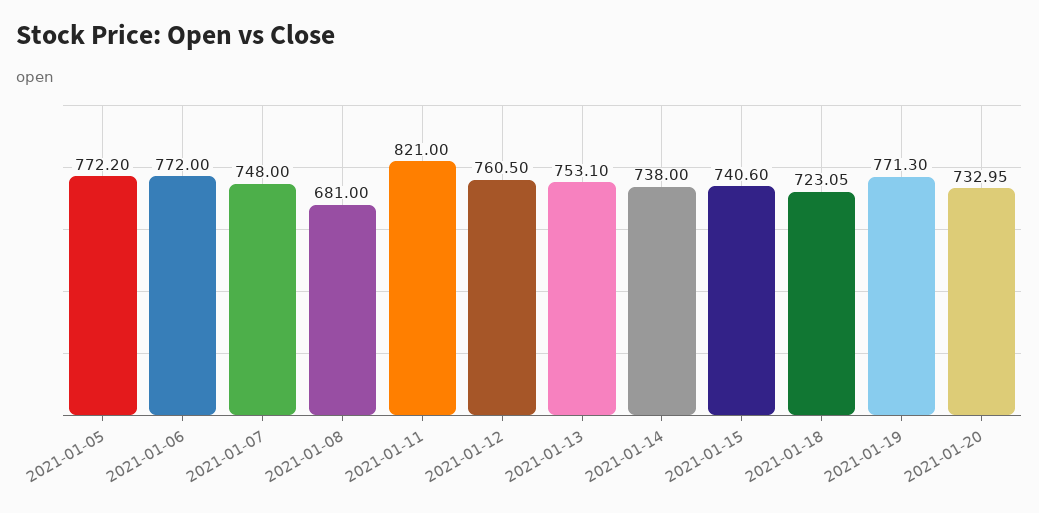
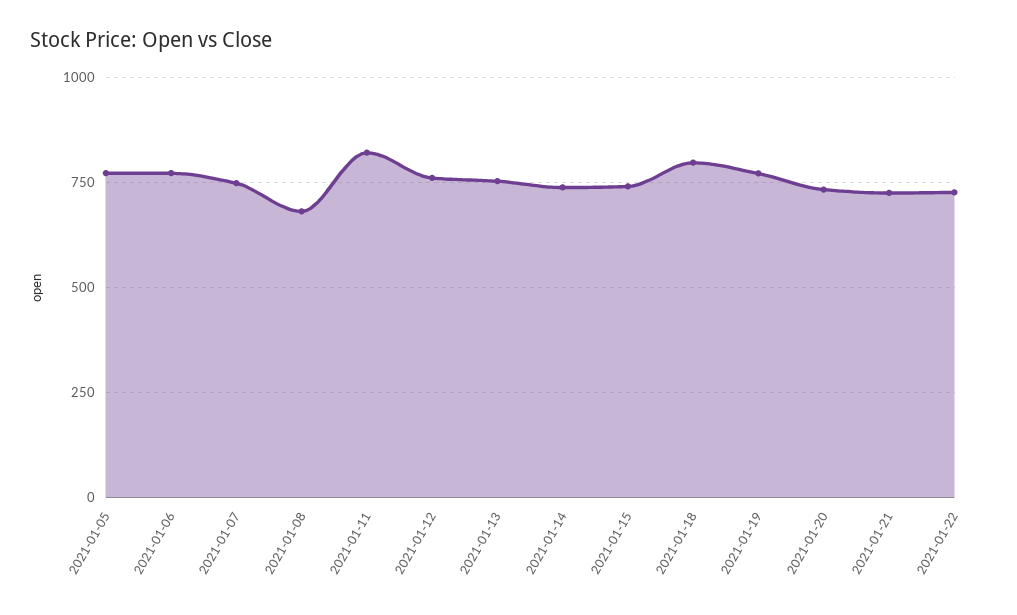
2021-01-18: 723.05 -> 800
2021-01-21: none -> 725
2021-01-22: none -> 725

